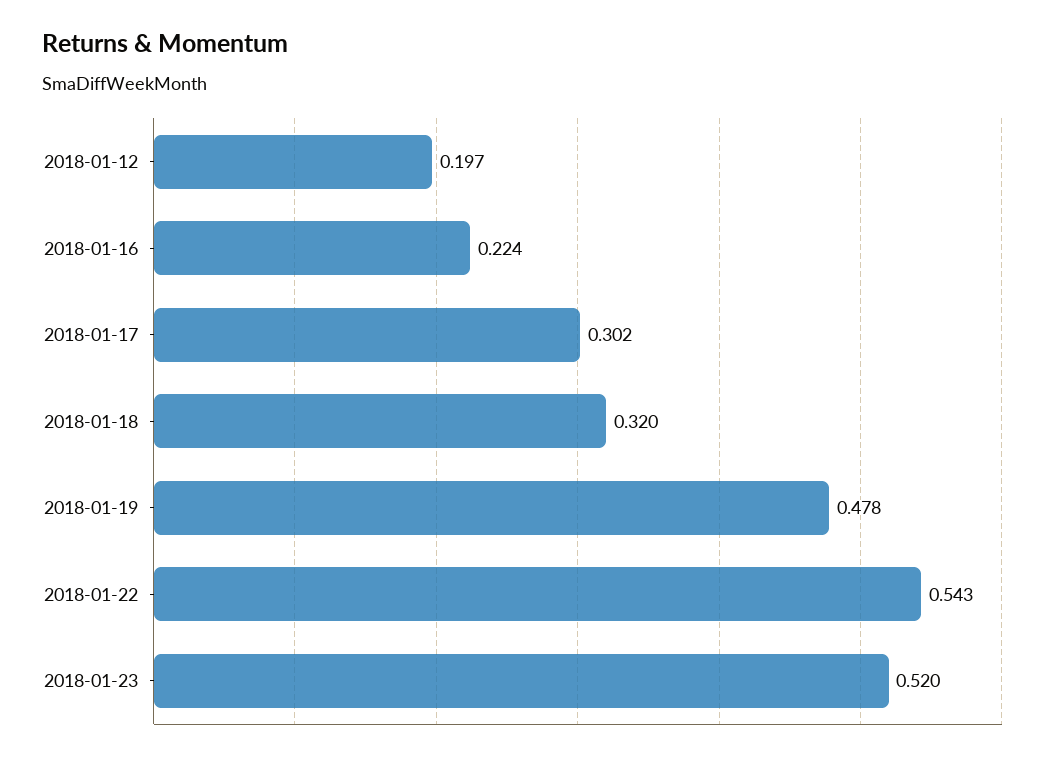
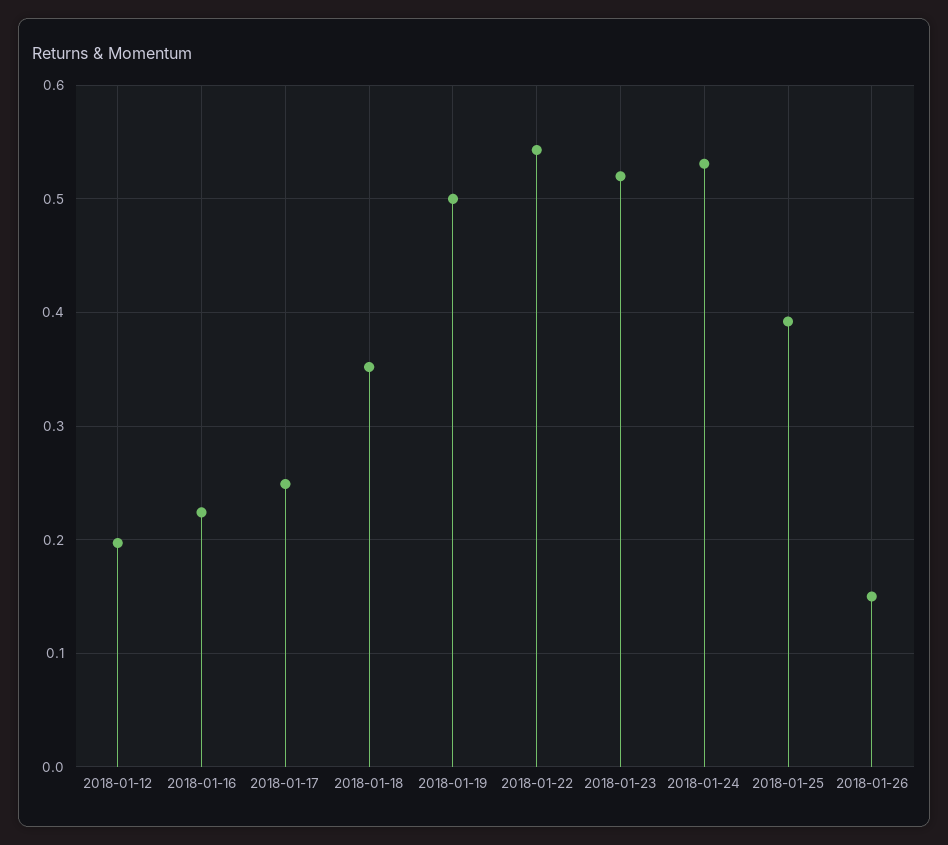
2018-01-17: 0.302 -> 0.25
2018-01-18: 0.32 -> 0.35
2018-01-19: 0.478 -> 0.5
2018-01-24: none -> 0.53
2018-01-25: none -> 0.39
2018-01-26: none -> 0.15

